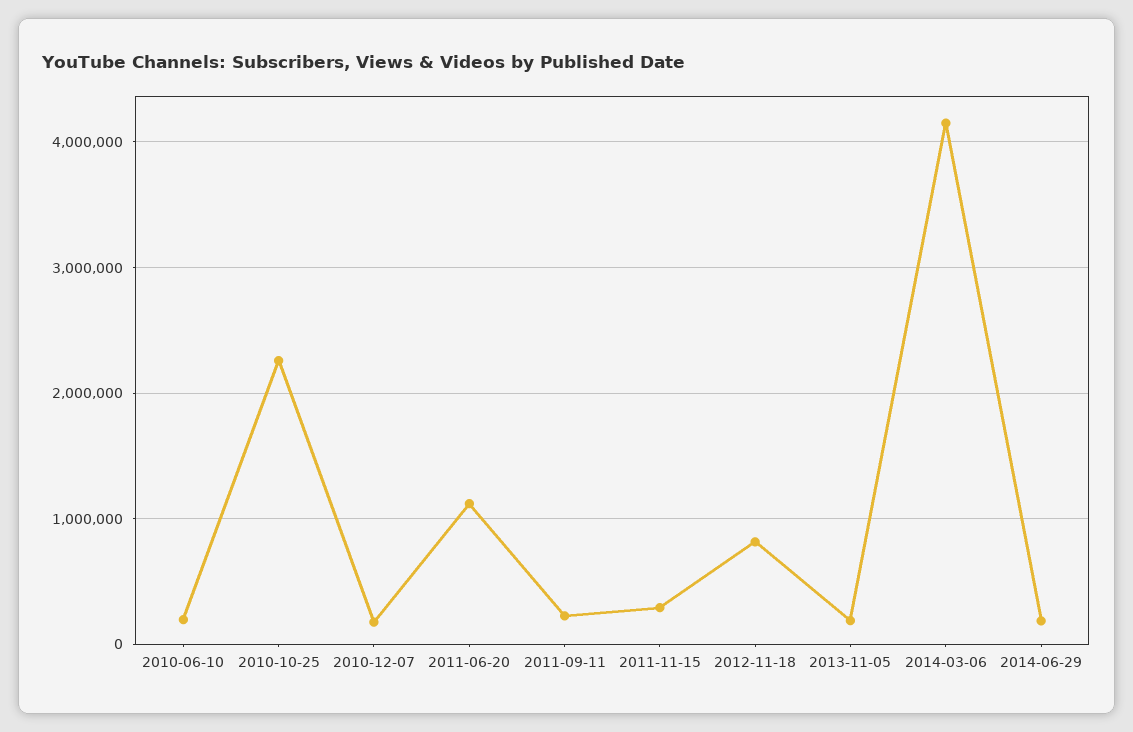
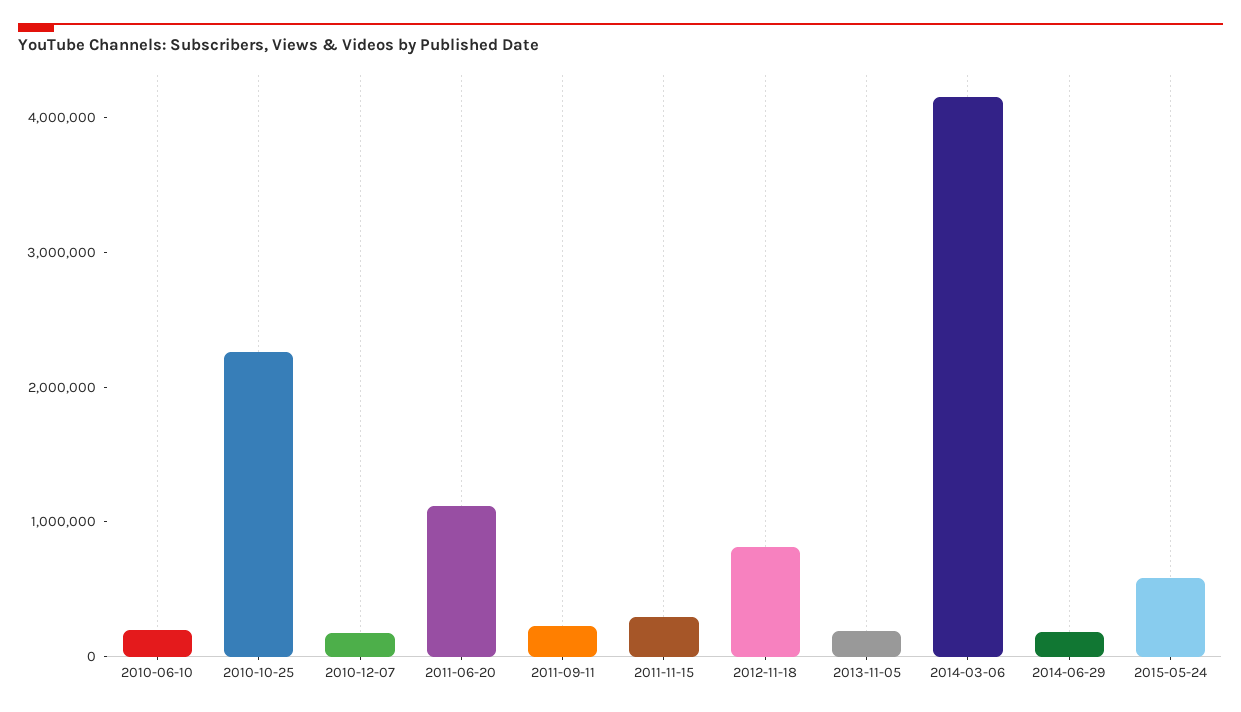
2015-05-24: none -> 600000

